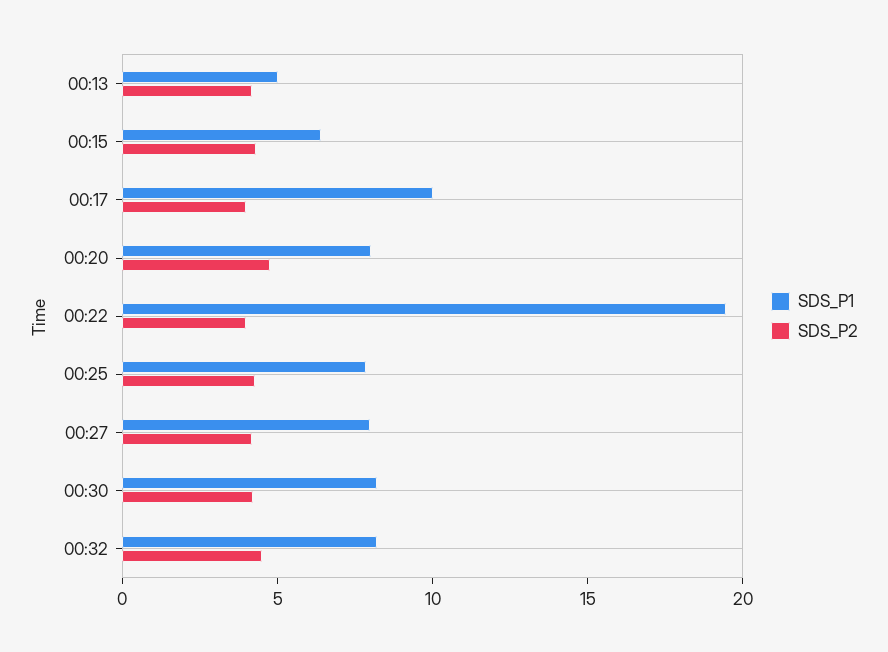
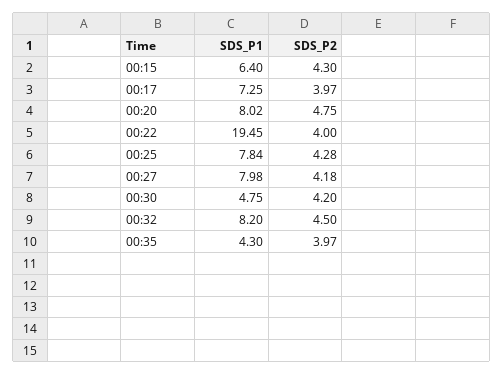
SDS_P1, 00:13: 5 -> none
SDS_P2, 00:13: 4 -> none
SDS_P1, 00:17: 10 -> 7.25
SDS_P1, 00:30: 8 -> 4.75
SDS_P1, 00:35: none -> 4.3
SDS_P2, 00:35: none -> 3.97

